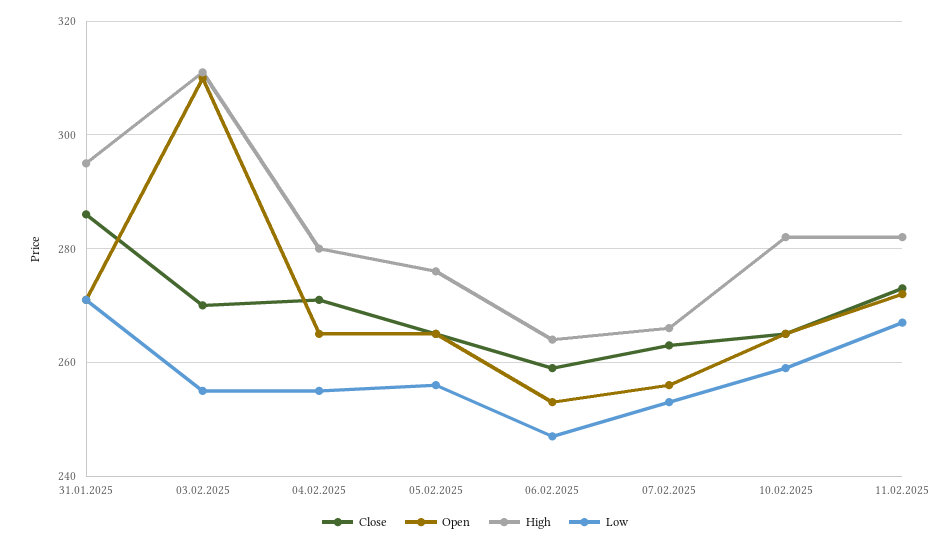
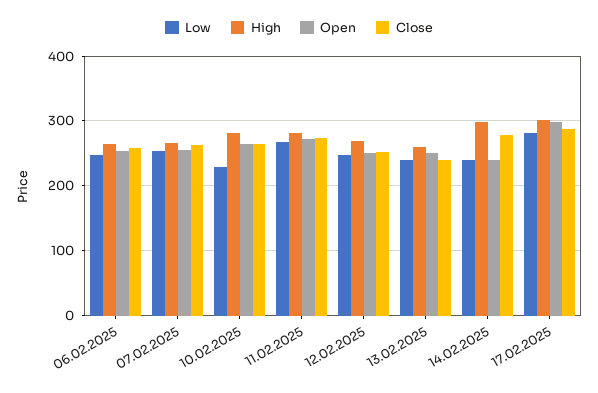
Close, 31.01.2025: 285 -> none
Open, 31.01.2025: 270 -> none
High, 31.01.2025: 295 -> none
Low, 31.01.2025: 270 -> none
Close, 03.02.2025: 270 -> none
Open, 03.02.2025: 310 -> none
High, 03.02.2025: 310 -> none
Low, 03.02.2025: 255 -> none
Close, 04.02.2025: 270 -> none
Open, 04.02.2025: 265 -> none
High, 04.02.2025: 280 -> none
Low, 04.02.2025: 255 -> none
Close, 05.02.2025: 265 -> none
Open, 05.02.2025: 265 -> none
High, 05.02.2025: 275 -> none
Low, 05.02.2025: 255 -> none
Low, 10.02.2025: 260 -> 230
Low, 12.02.2025: none -> 250
High, 12.02.2025: none -> 270
Open, 12.02.2025: none -> 250
Close, 12.02.2025: none -> 250
Low, 13.02.2025: none -> 240
High, 13.02.2025: none -> 260
Open, 13.02.2025: none -> 250
Close, 13.02.2025: none -> 240
Low, 14.02.2025: none -> 240
High, 14.02.2025: none -> 300
Open, 14.02.2025: none -> 240
Close, 14.02.2025: none -> 280
Low, 17.02.2025: none -> 280
High, 17.02.2025: none -> 300
Open, 17.02.2025: none -> 300
Close, 17.02.2025: none -> 290

